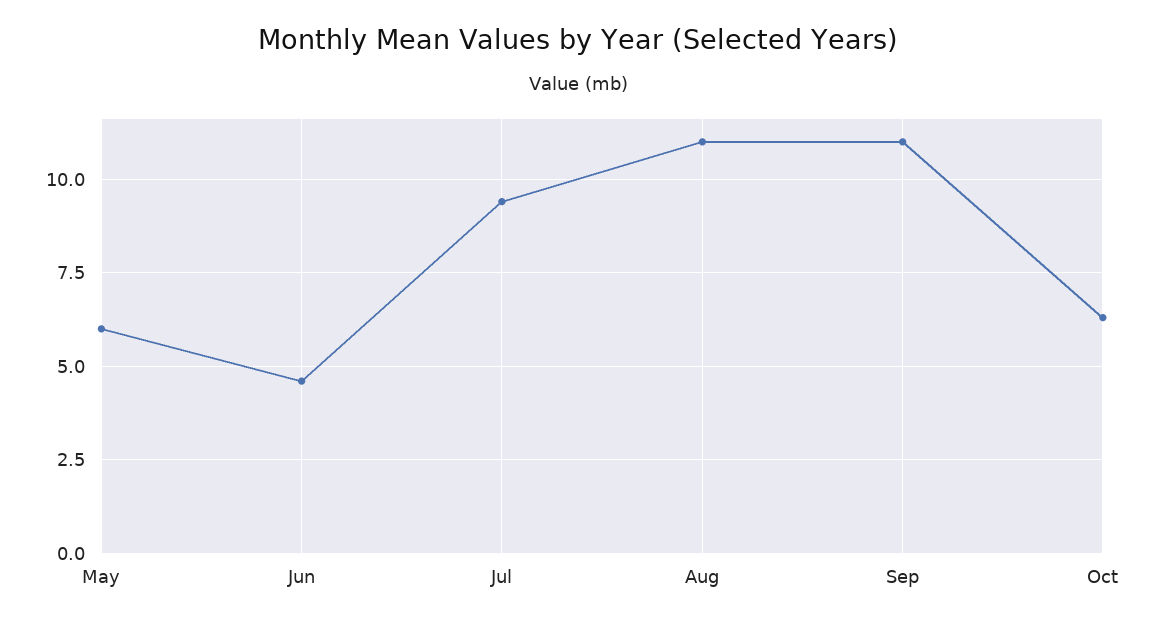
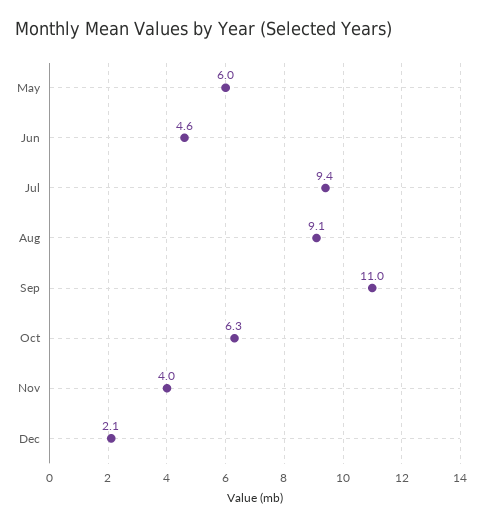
Aug: 11 -> 9.1
Nov: none -> 4
Dec: none -> 2.1

